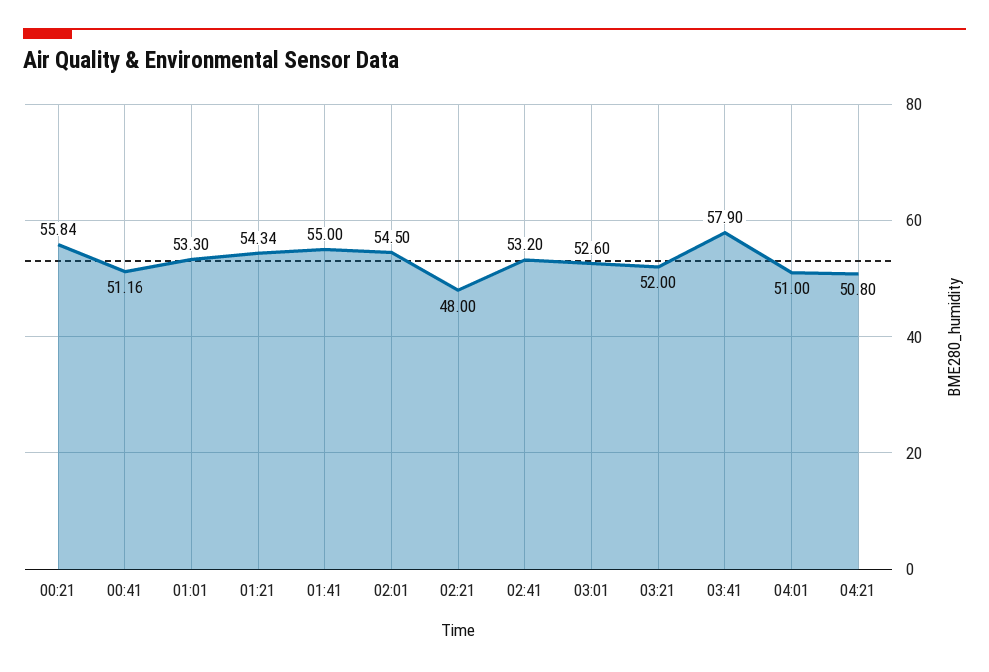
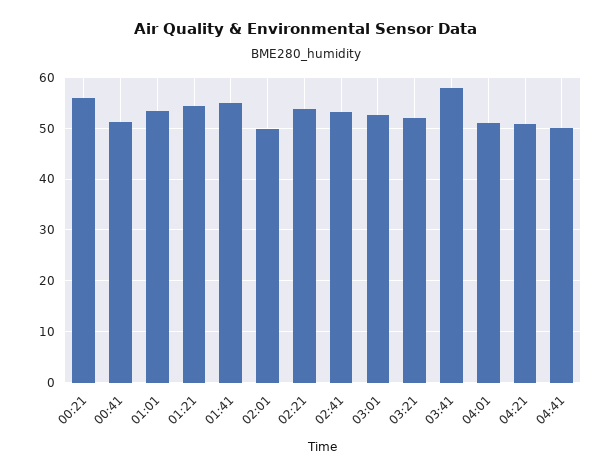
02:01: 54.5 -> 50
02:21: 48 -> 54
04:41: none -> 50

